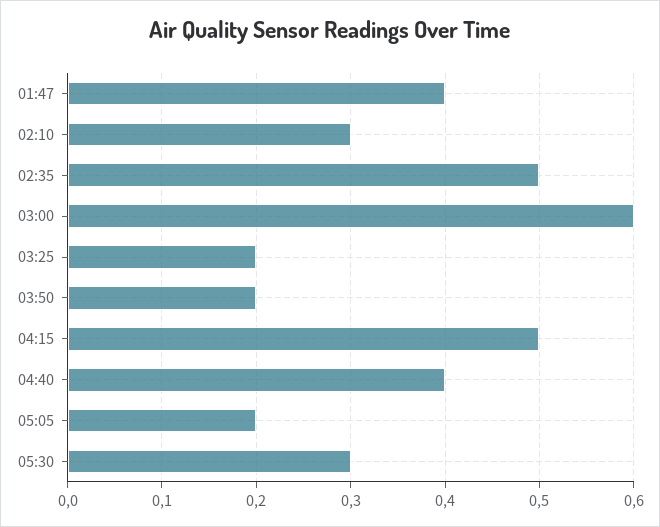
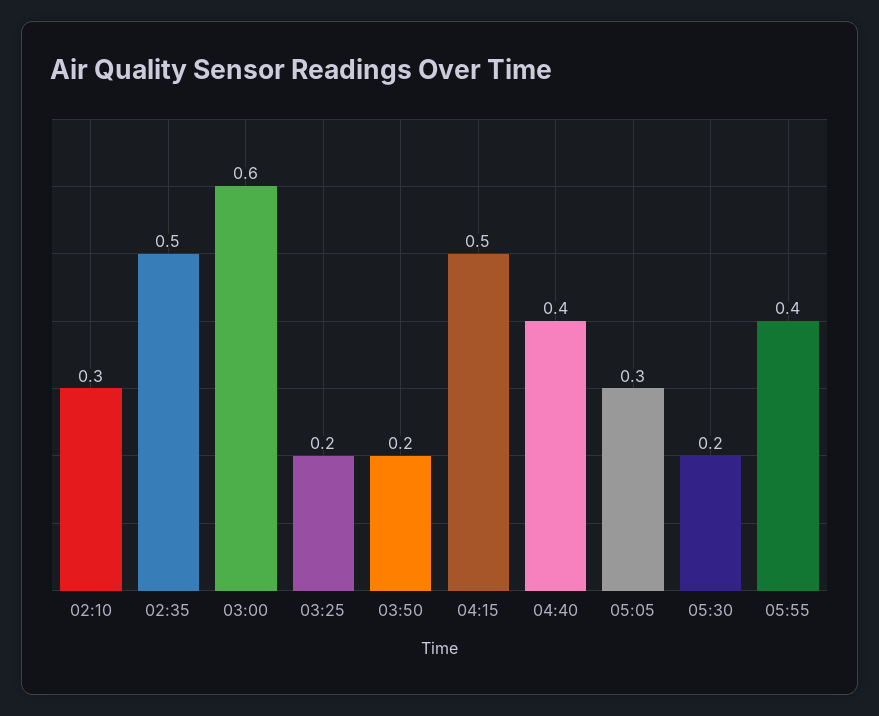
01:47: 0.4 -> none
05:05: 0.2 -> 0.3
05:30: 0.3 -> 0.2
05:55: none -> 0.4

